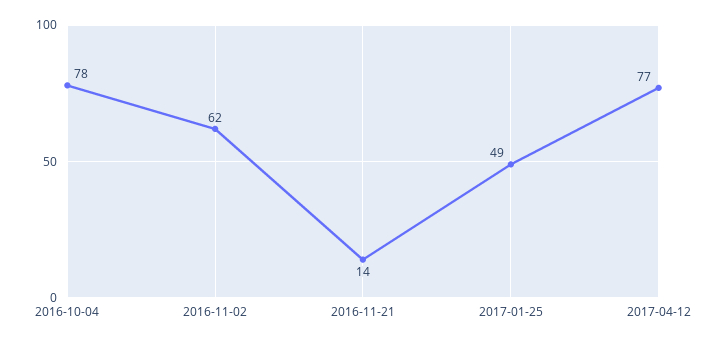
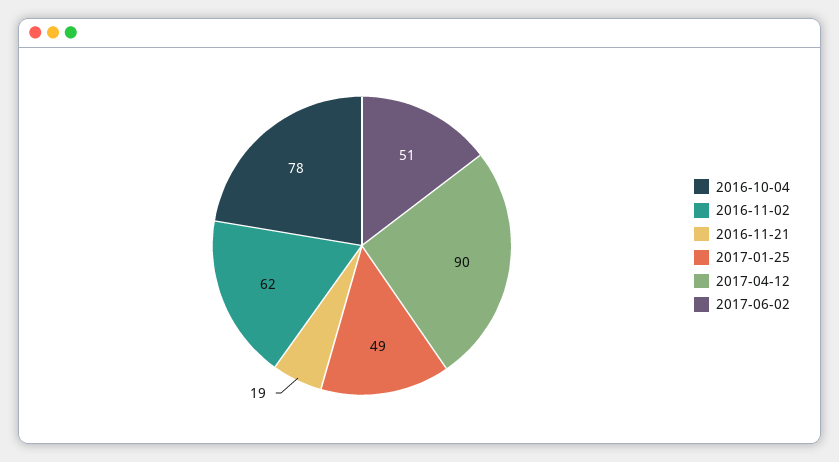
2016-11-21: 14 -> 19
2017-04-12: 77 -> 90
2017-06-02: none -> 51

